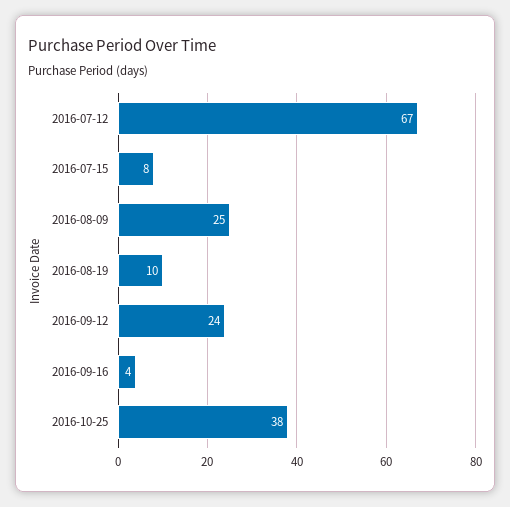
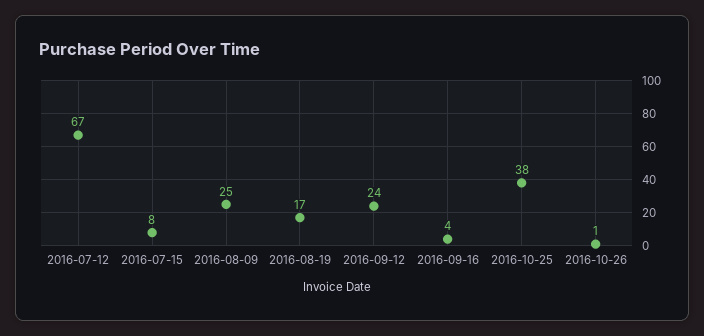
2016-08-19: 10 -> 17
2016-10-26: none -> 1

